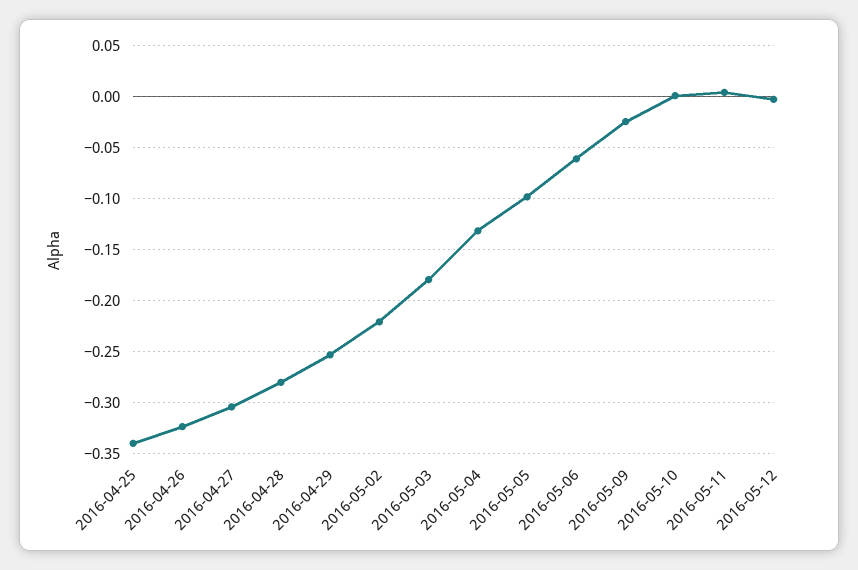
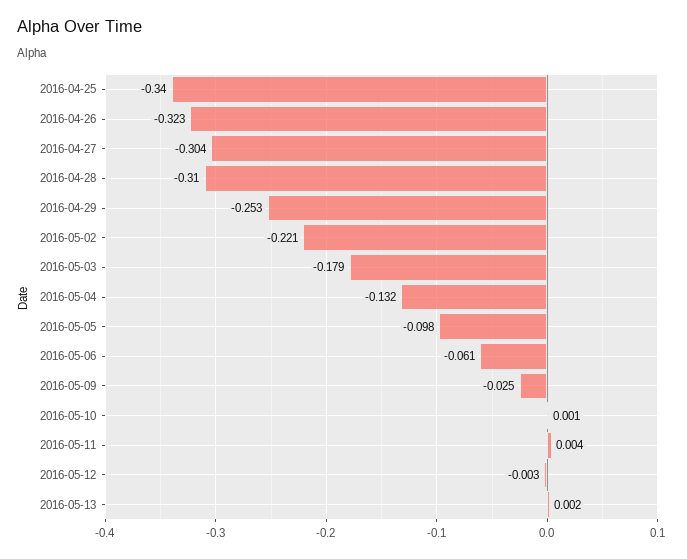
2016-04-28: -0.28 -> -0.31
2016-05-13: none -> 0.002

